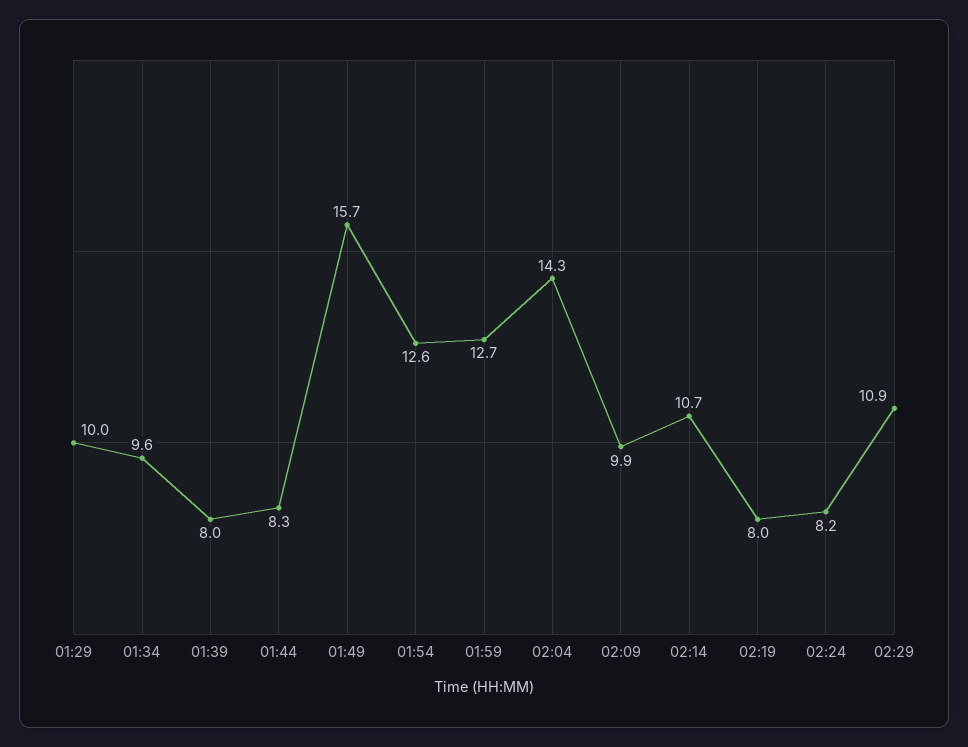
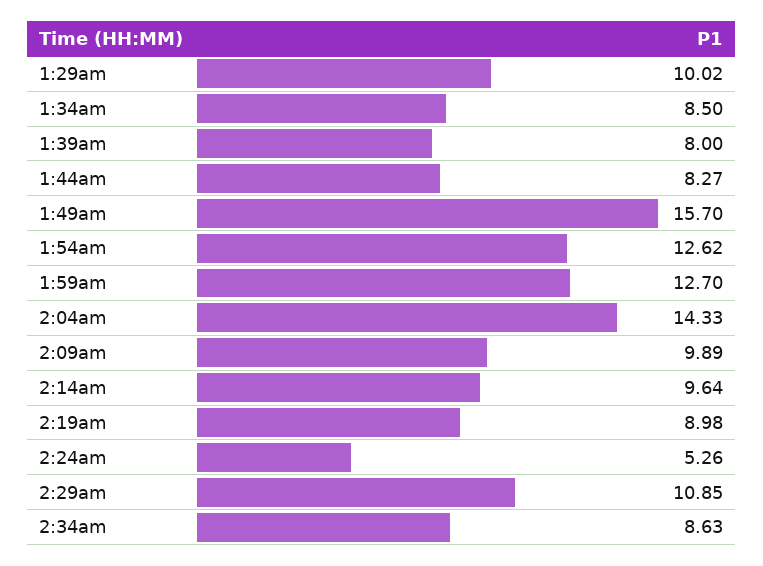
01:34: 9.6 -> 8.5
02:14: 10.7 -> 9.64
02:19: 8 -> 8.98
02:24: 8.2 -> 5.26
2:34am: none -> 8.63

